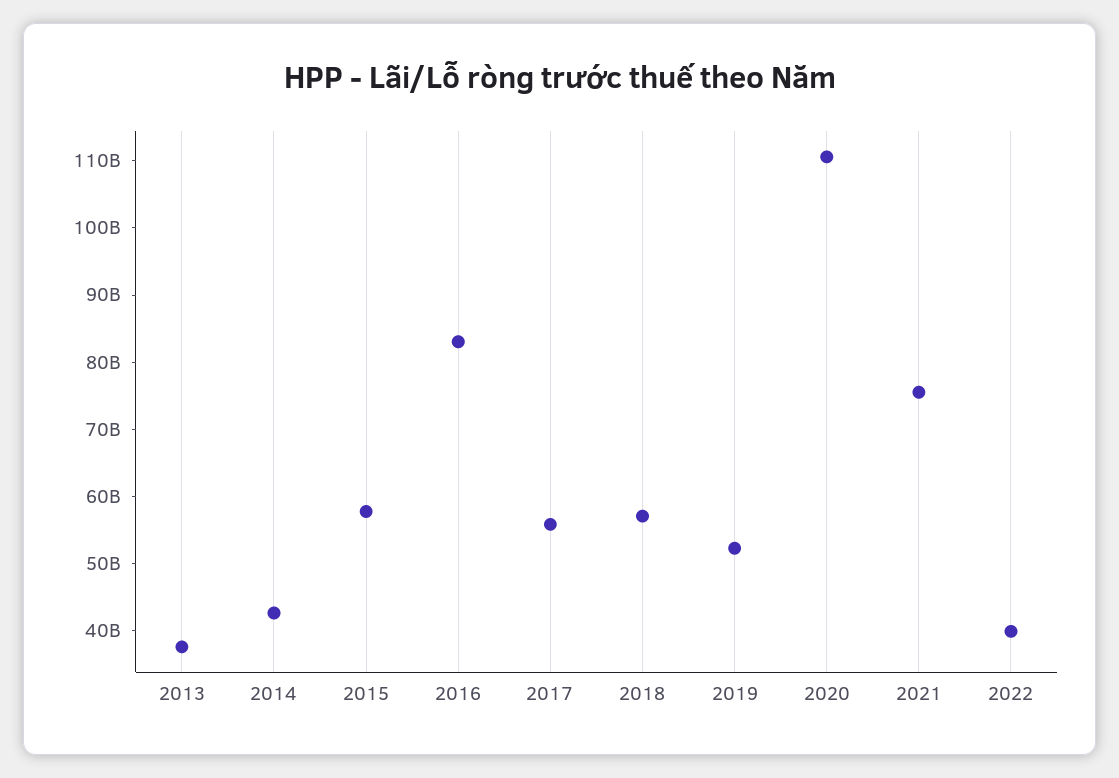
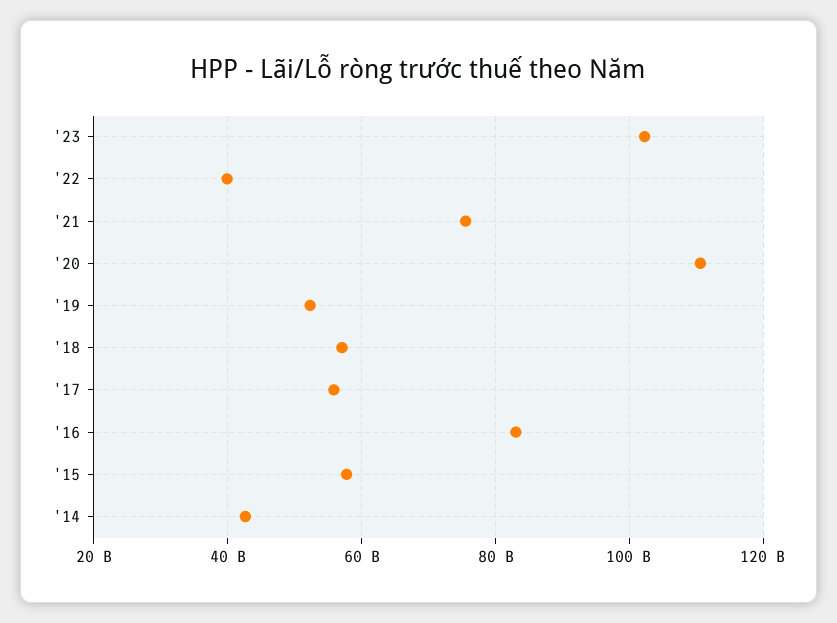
2013: 38000000000 -> none
'23: none -> 102000000000

